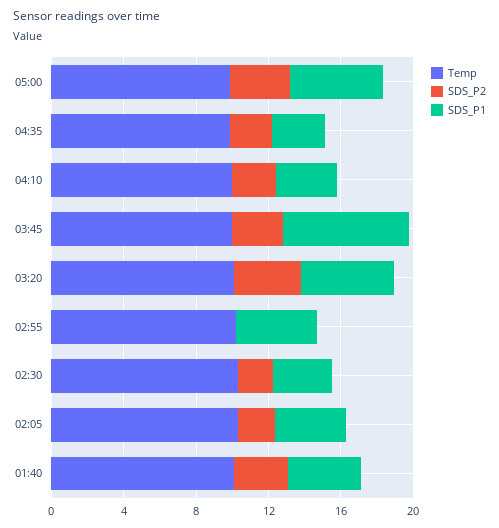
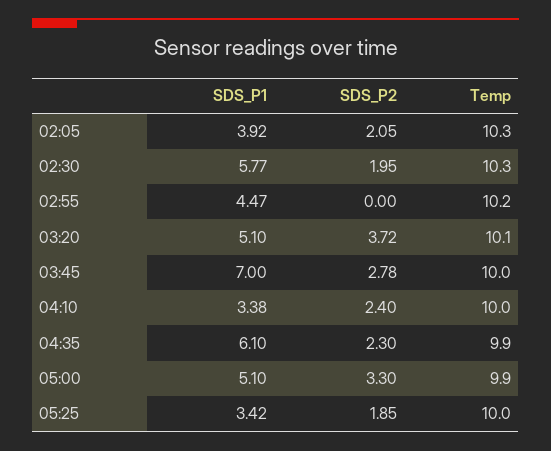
SDS_P1, 04:35: 3 -> 6.1
SDS_P1, 02:30: 3 -> 5.77
Temp, 01:40: 10 -> none
SDS_P2, 01:40: 3 -> none
SDS_P1, 01:40: 4 -> none
SDS_P1, 05:25: none -> 3.42
SDS_P2, 05:25: none -> 1.85
Temp, 05:25: none -> 10

